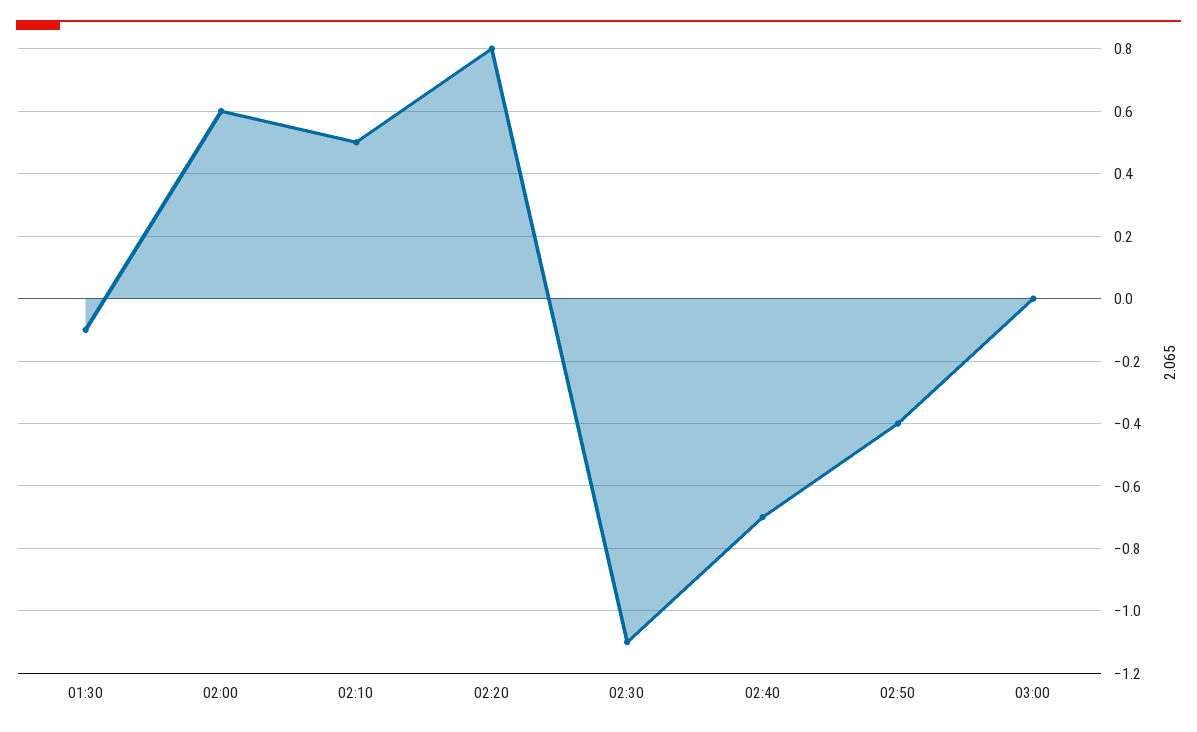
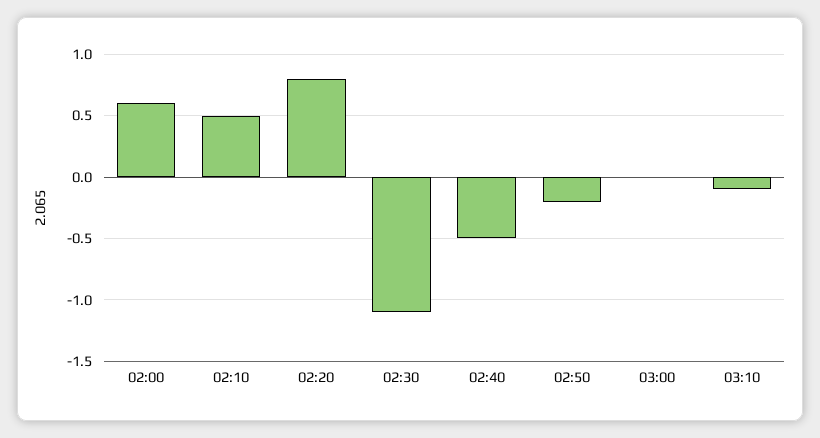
01:30: -0.1 -> none
02:40: -0.7 -> -0.5
02:50: -0.4 -> -0.2
03:10: none -> -0.1

